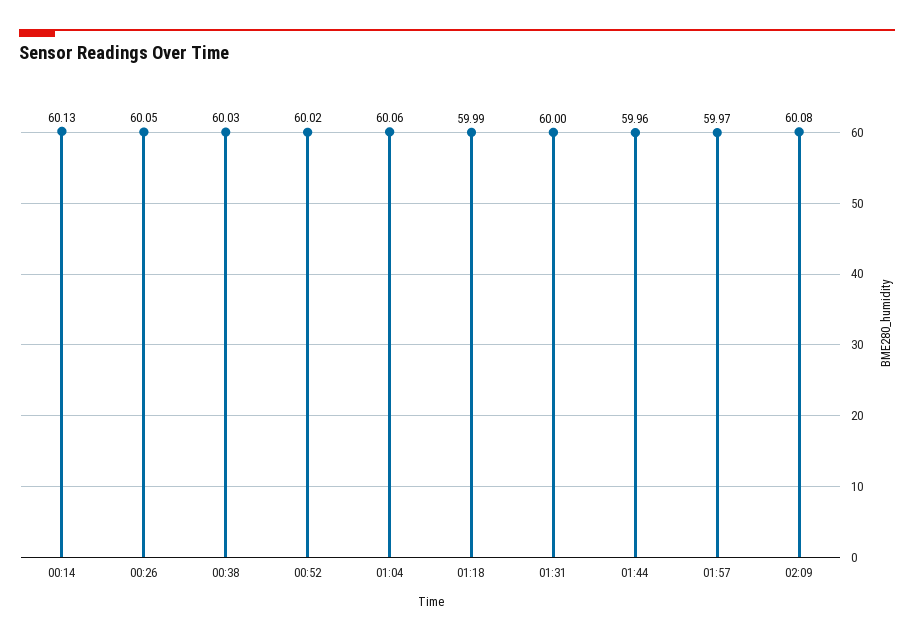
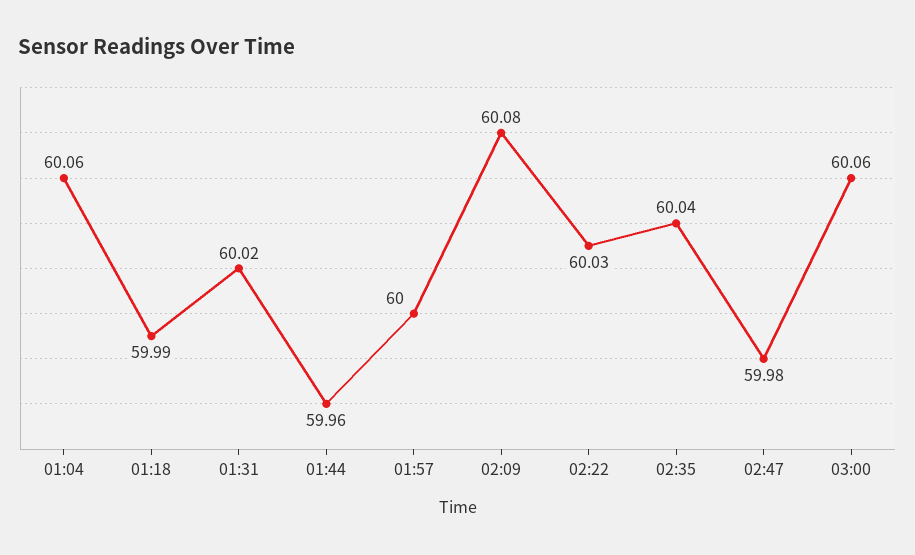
00:14: 60.13 -> none
00:26: 60.05 -> none
00:38: 60.03 -> none
00:52: 60.02 -> none
01:31: 60 -> 60.02
01:57: 59.97 -> 60
02:22: none -> 60.03
02:35: none -> 60.04
02:47: none -> 59.98
03:00: none -> 60.06

